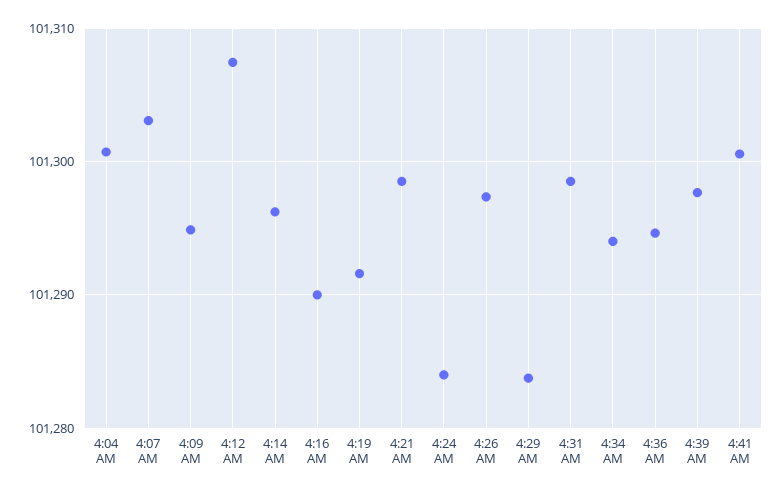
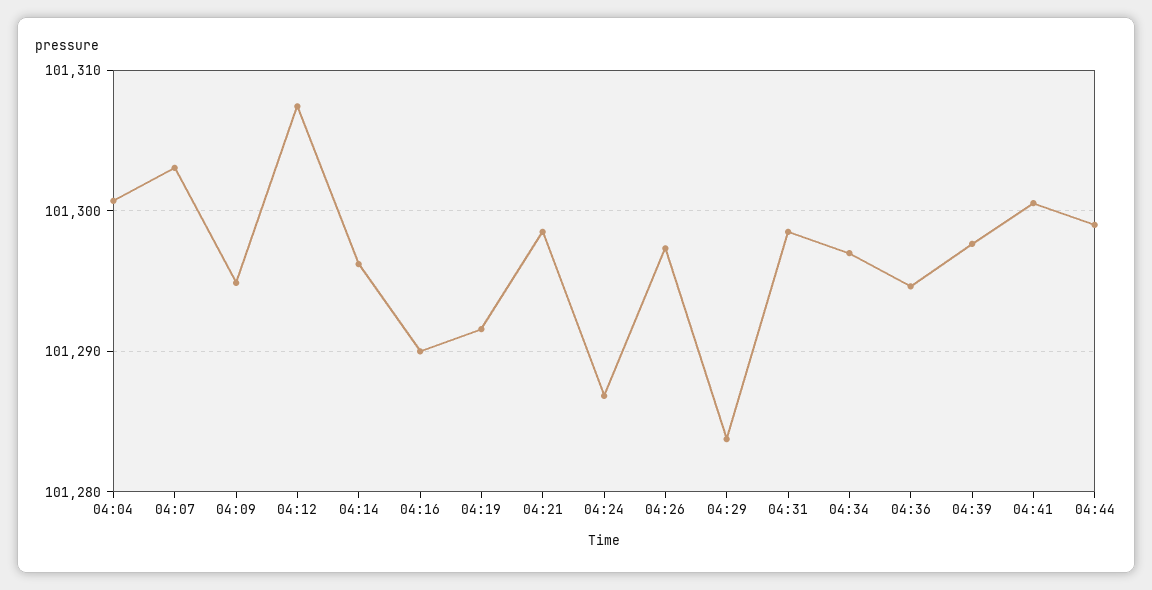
4:24 AM: 101284 -> 101287
4:34 AM: 101294 -> 101297
04:44: none -> 101299

